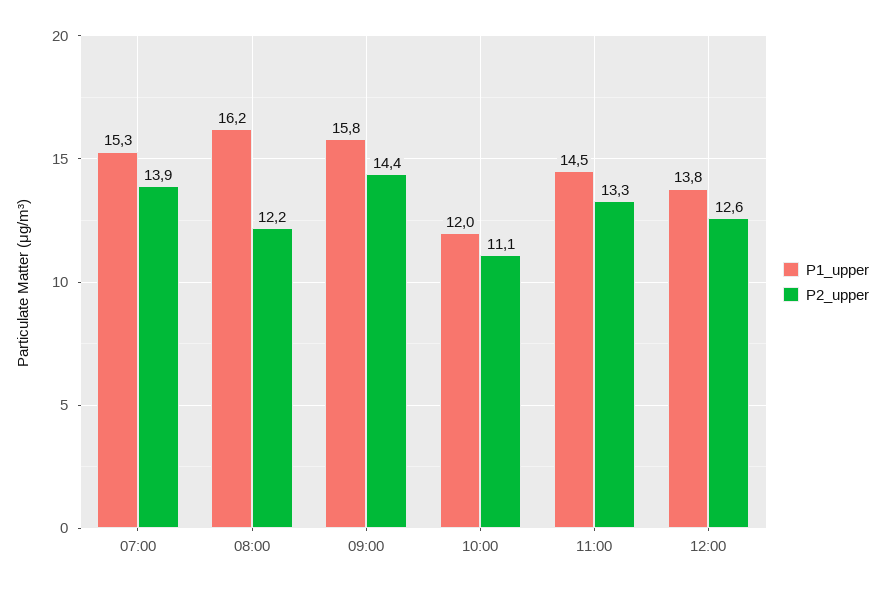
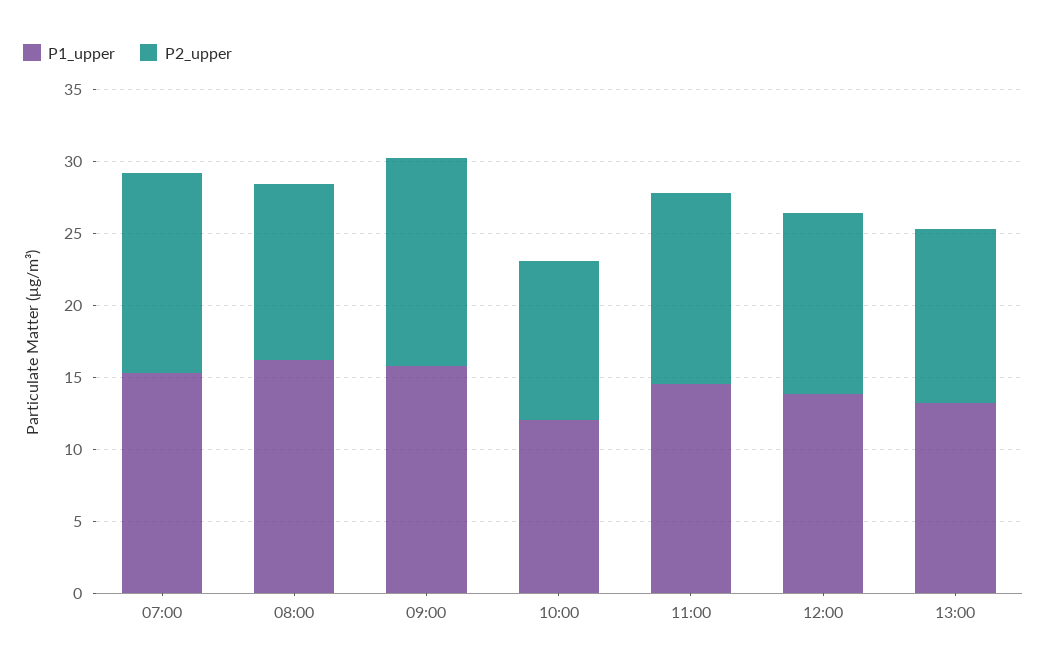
P1_upper, 13:00: none -> 13
P2_upper, 13:00: none -> 12

